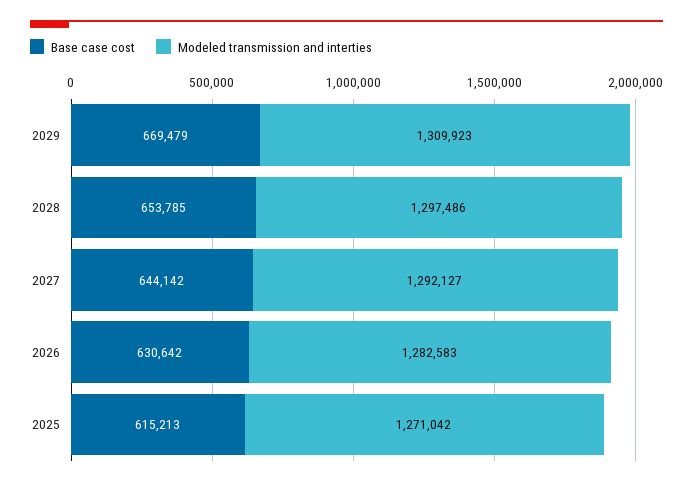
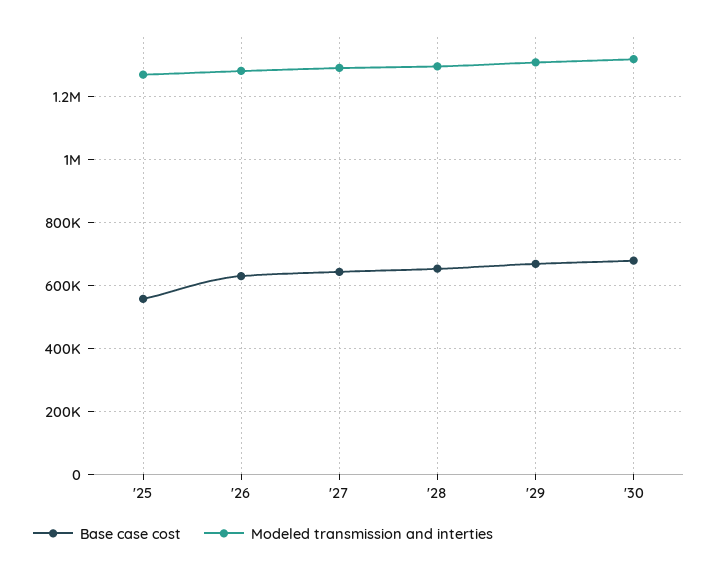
Base case cost, 2025: 615213 -> 560000
Base case cost, '30: none -> 680000
Modeled transmission and interties, '30: none -> 1320000

